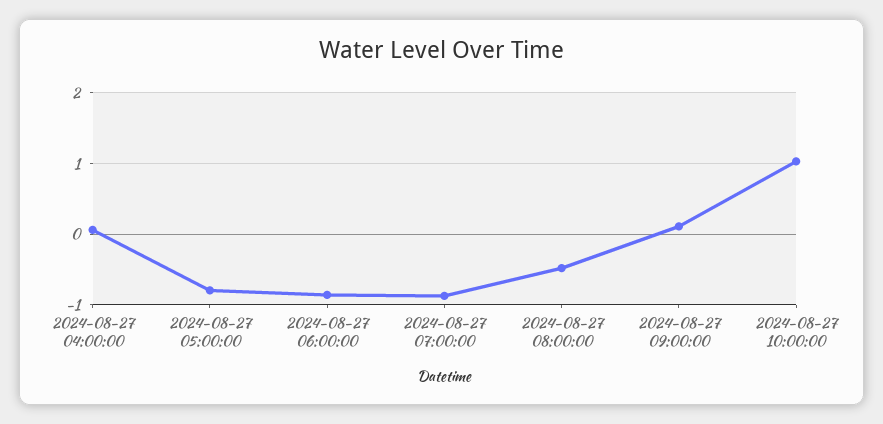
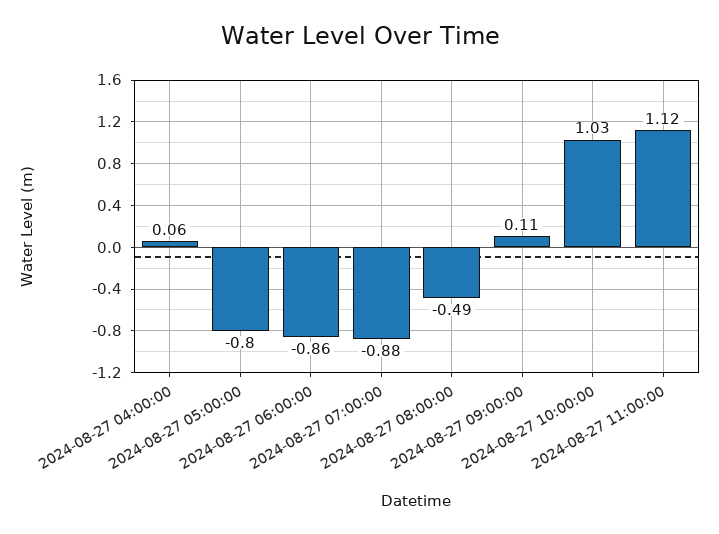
2024-08-27 11:00:00: none -> 1.12

